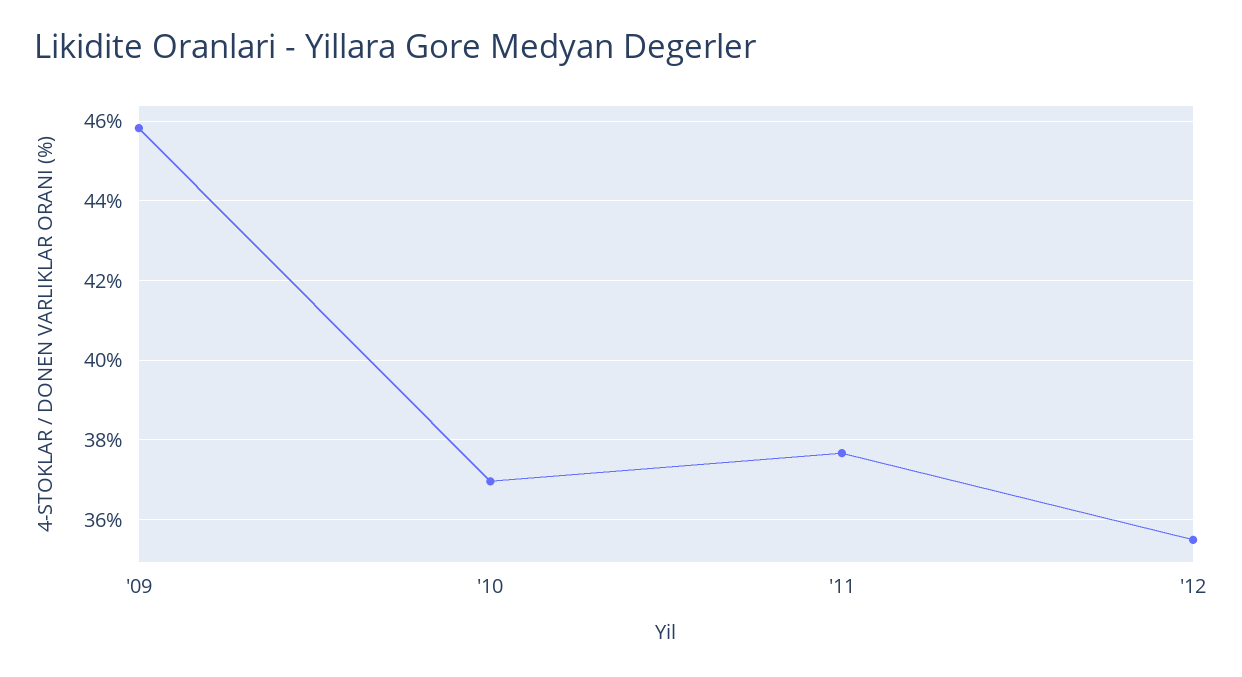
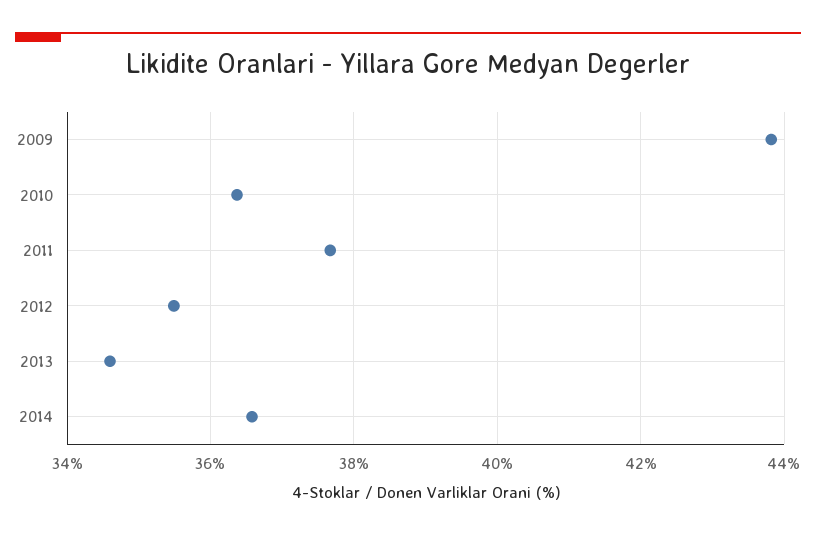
'09: 45.8 -> 43.8
'10: 37 -> 36.4
2013: none -> 34.6
2014: none -> 36.6

